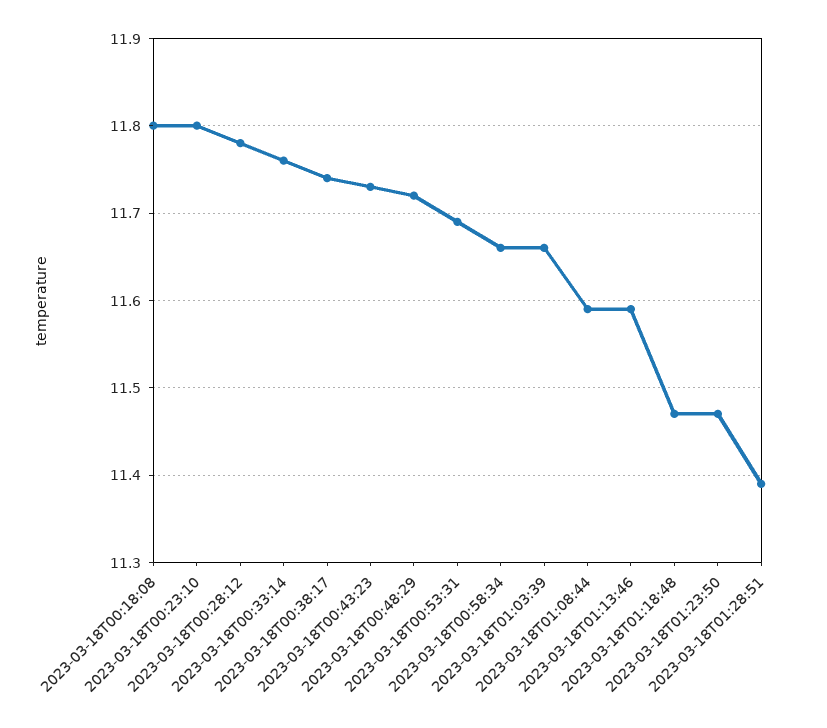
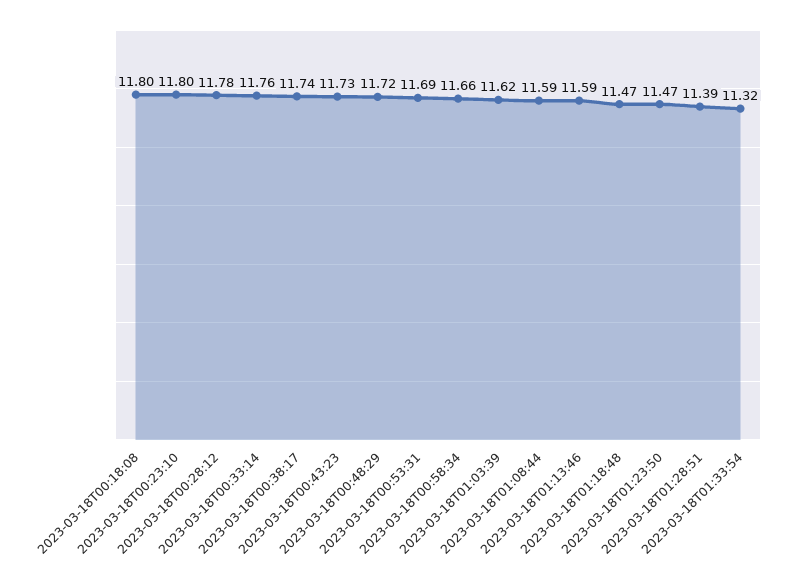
2023-03-18T01:03:39: 11.66 -> 11.62
2023-03-18T01:33:54: none -> 11.32

